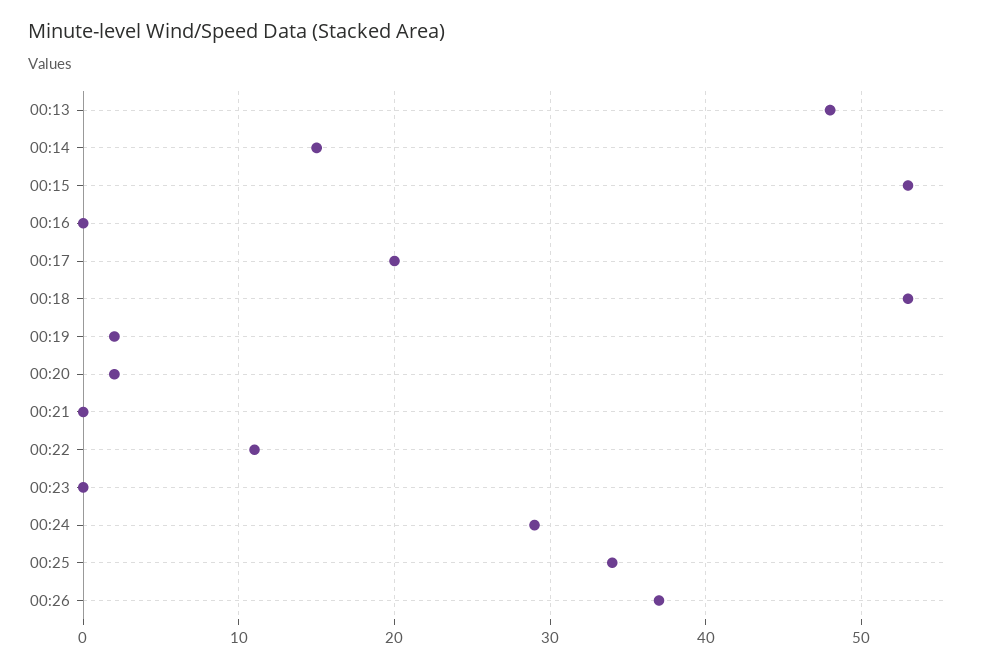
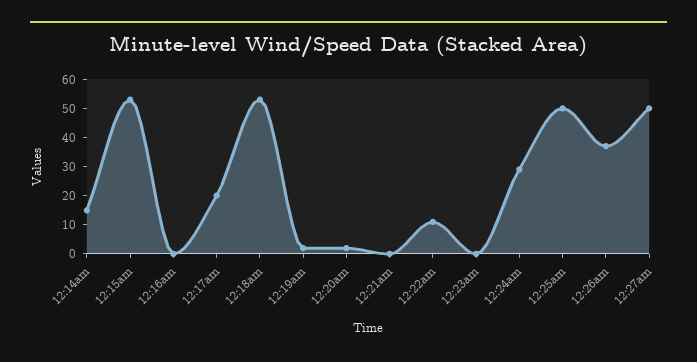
00:13: 48 -> none
00:25: 34 -> 50
12:27am: none -> 50

